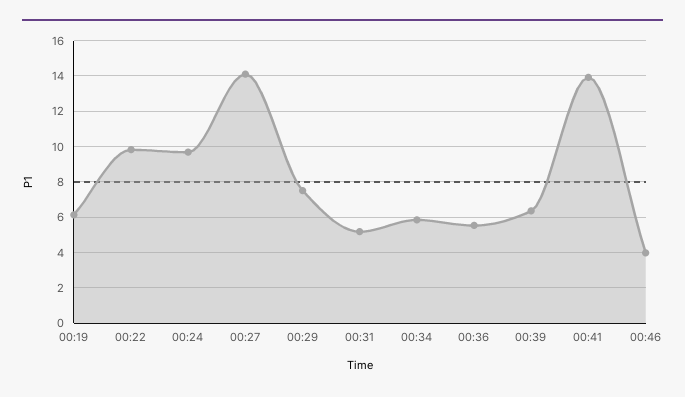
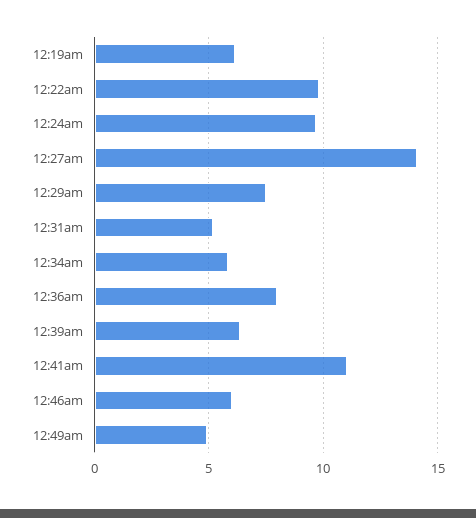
00:36: 5.5 -> 8
00:41: 14 -> 11
00:46: 4 -> 6
12:49am: none -> 5

